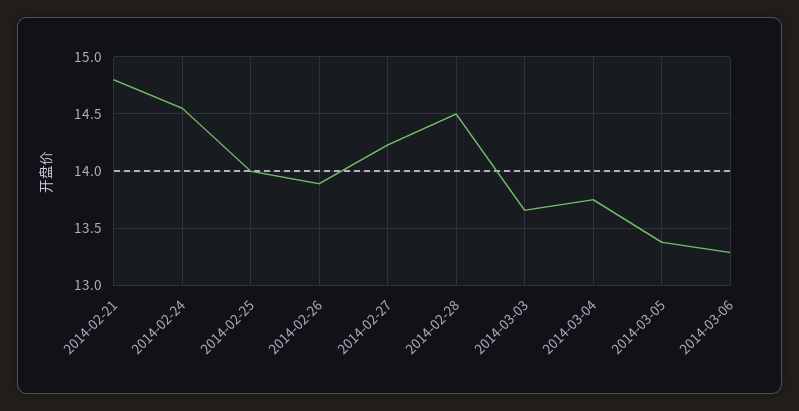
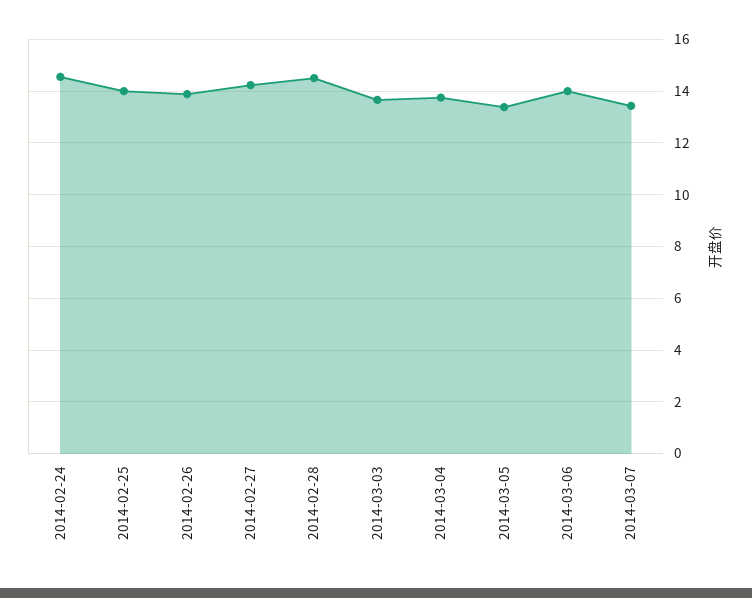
2014-02-21: 14.8 -> none
2014-03-06: 13.3 -> 14
2014-03-07: none -> 13.5

